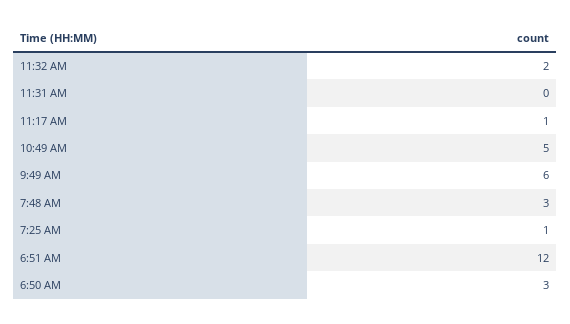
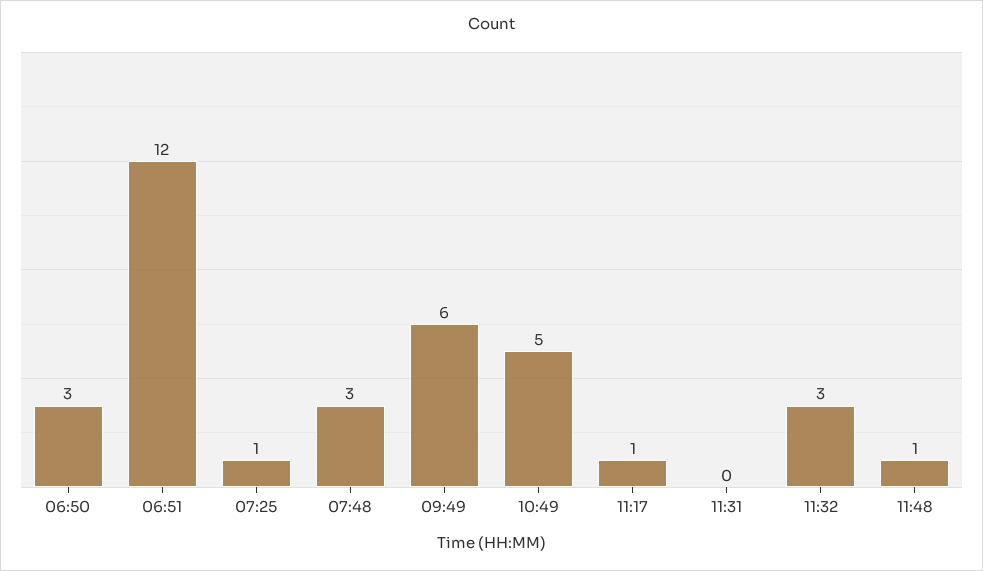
11:32 AM: 2 -> 3
11:48: none -> 1

